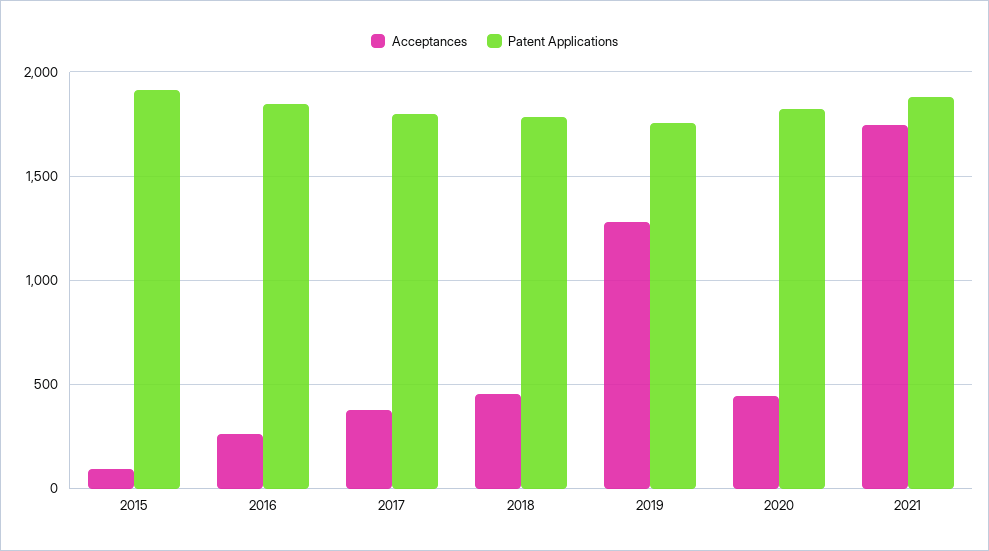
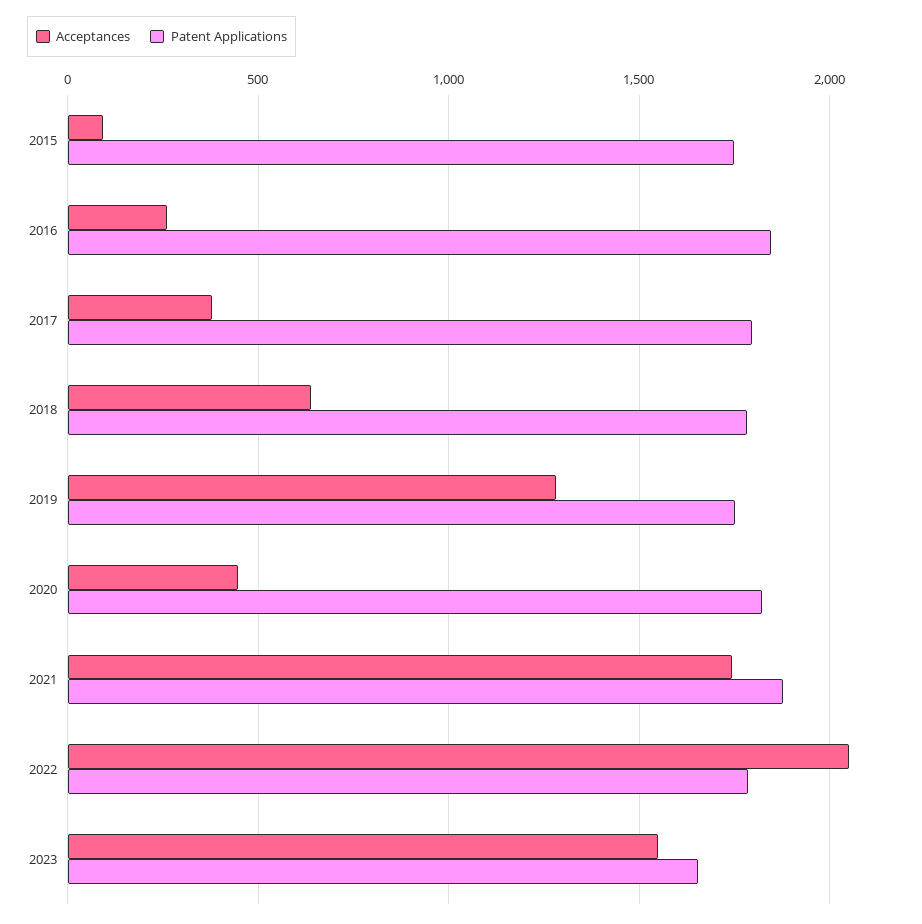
Patent Applications, 2015: 1900 -> 1750
Acceptances, 2018: 450 -> 650
Acceptances, 2022: none -> 2050
Patent Applications, 2022: none -> 1800
Acceptances, 2023: none -> 1550
Patent Applications, 2023: none -> 1650

